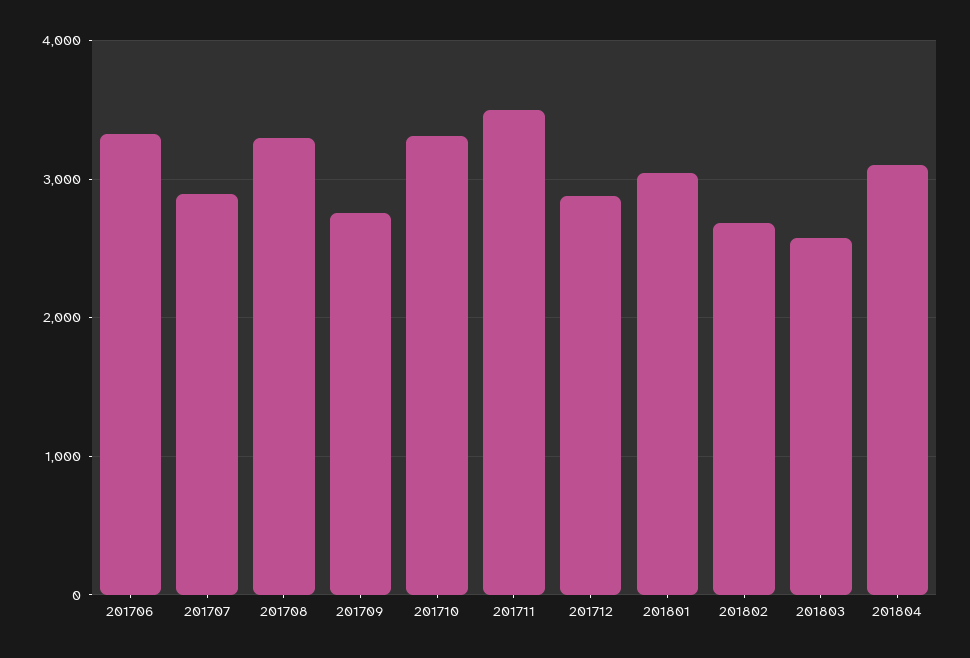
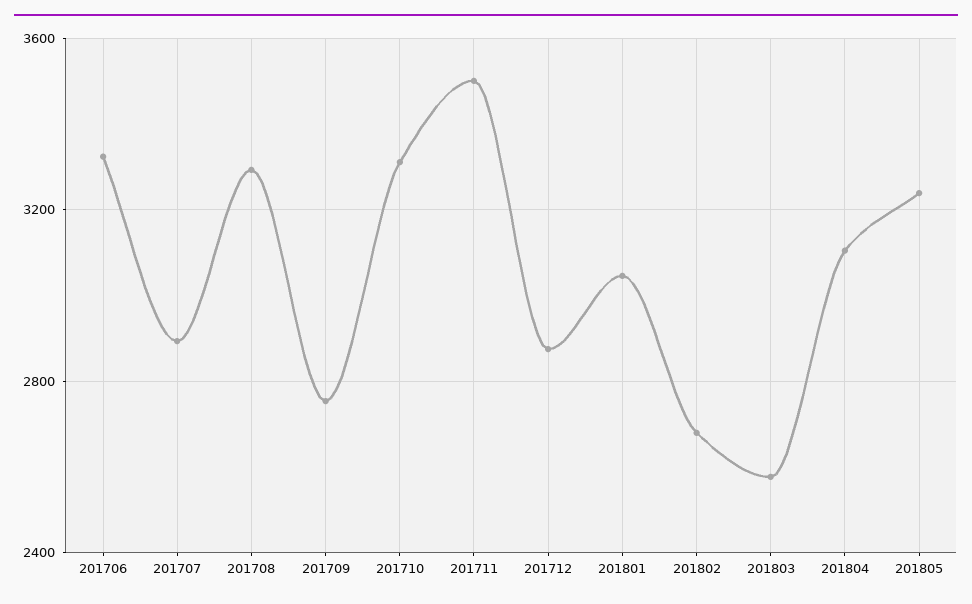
201805: none -> 3250

